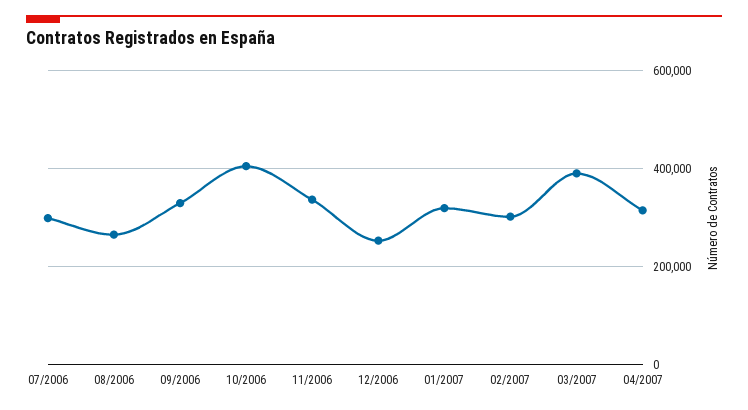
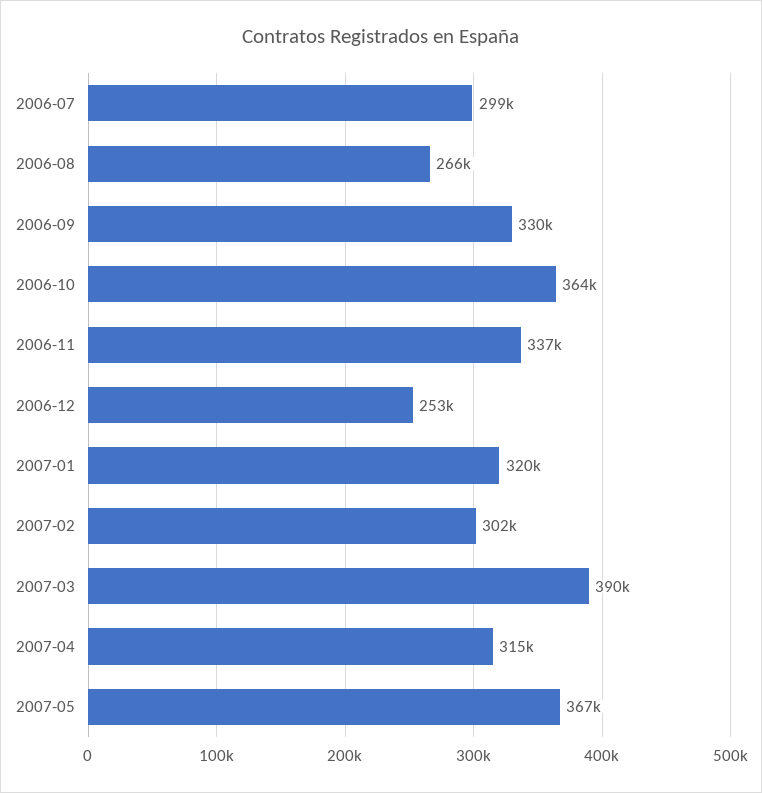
10/2006: 400000 -> 364000
2007-05: none -> 367000

